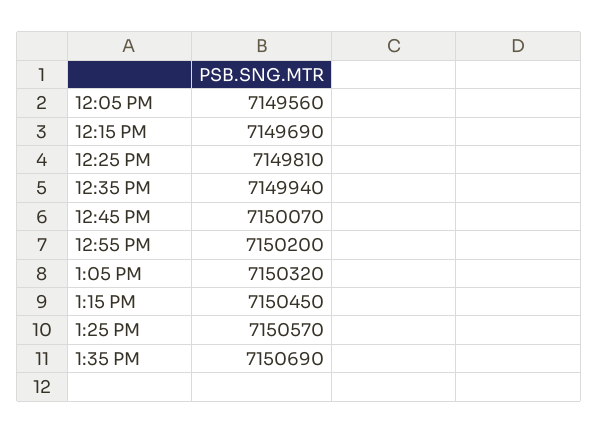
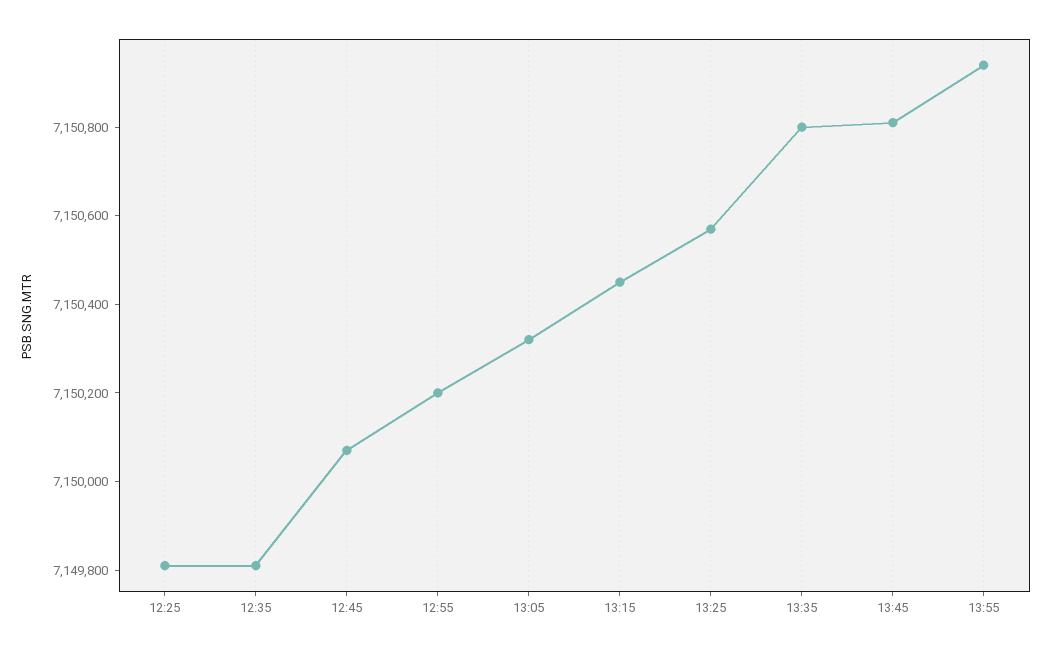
12:05 PM: 7149560 -> none
12:15 PM: 7149690 -> none
12:35 PM: 7149940 -> 7149800
1:35 PM: 7150690 -> 7150800
13:45: none -> 7150800
13:55: none -> 7150950

